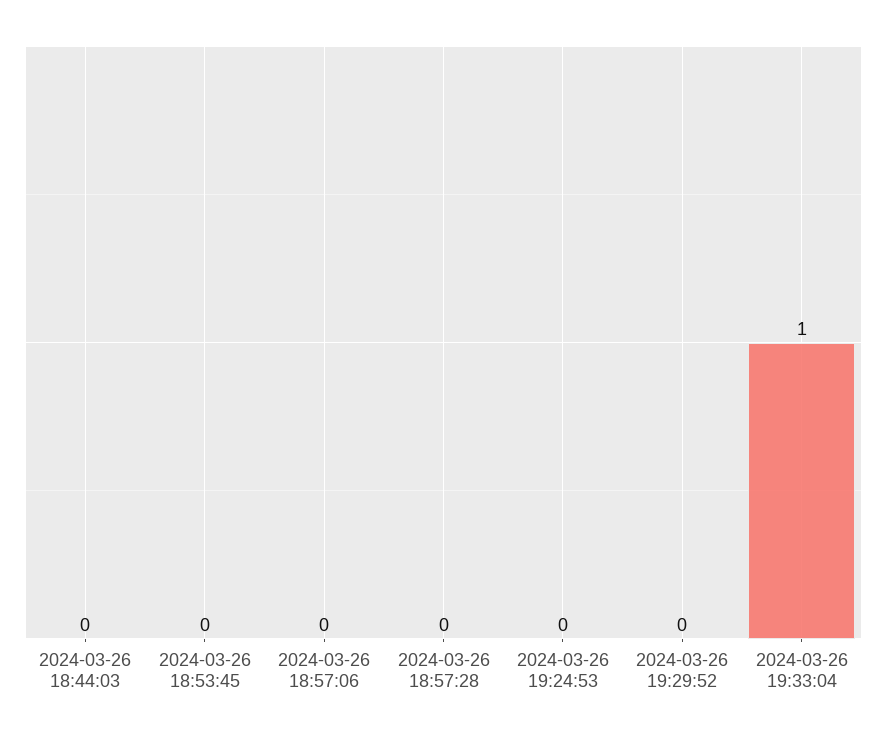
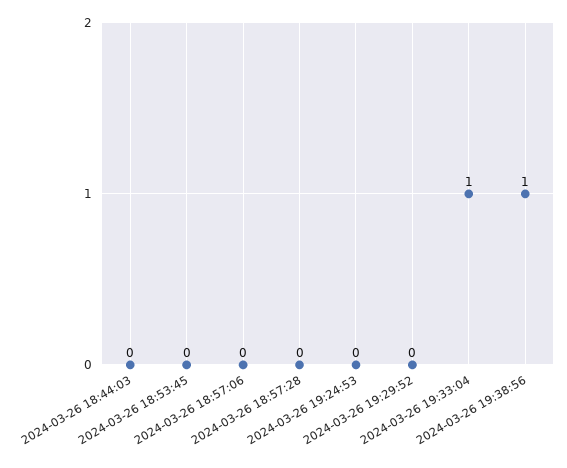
2024-03-26 19:38:56: none -> 1

